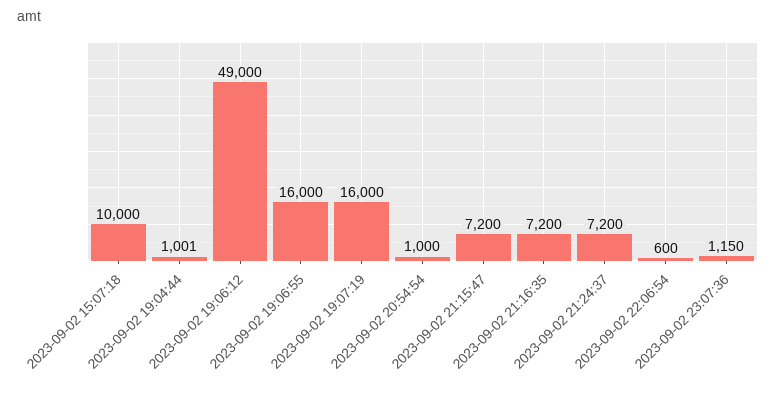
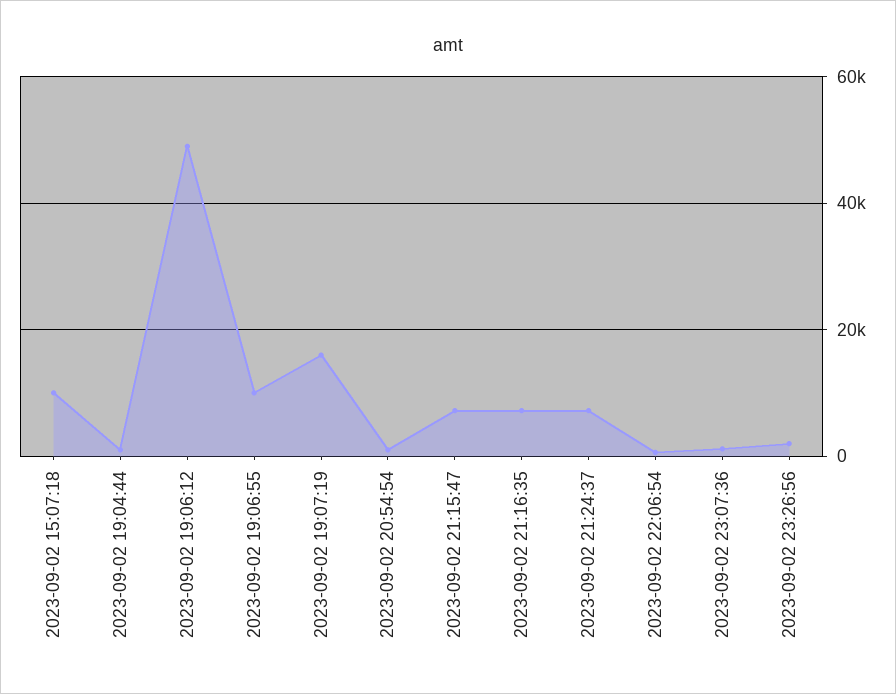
2023-09-02 19:06:55: 16000 -> 10000
2023-09-02 23:26:56: none -> 2000

